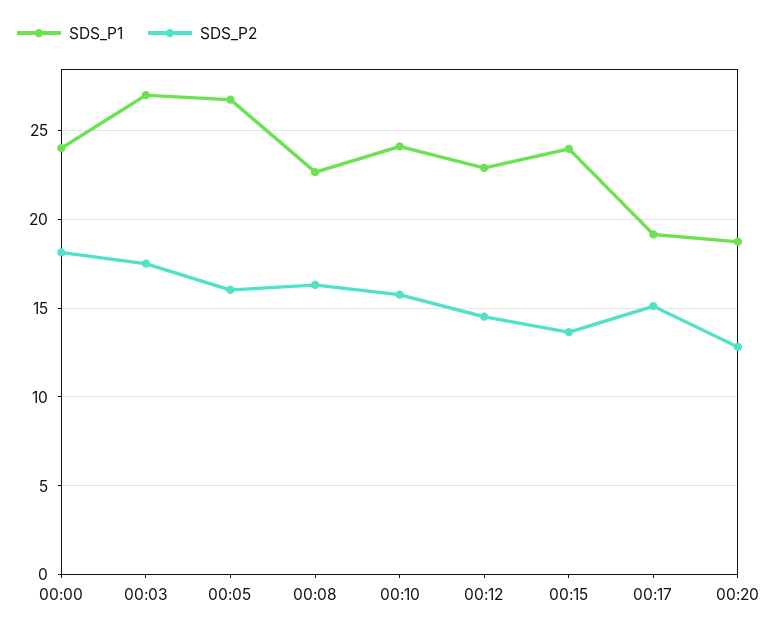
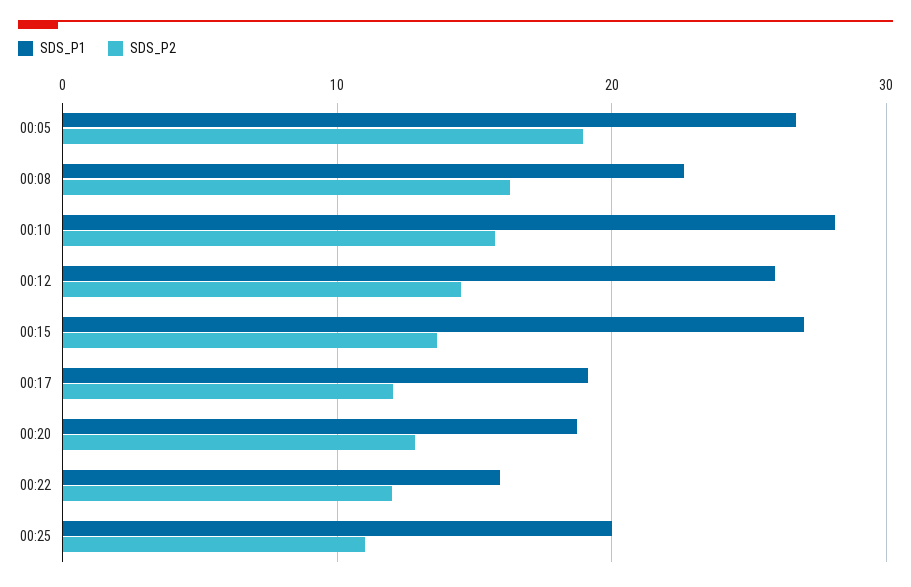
SDS_P1, 00:00: 24 -> none
SDS_P2, 00:00: 18 -> none
SDS_P1, 00:03: 27 -> none
SDS_P2, 00:03: 17.5 -> none
SDS_P2, 00:05: 16 -> 19
SDS_P1, 00:10: 24 -> 28
SDS_P1, 00:12: 23 -> 26
SDS_P1, 00:15: 24 -> 27
SDS_P2, 00:17: 15 -> 12
SDS_P1, 00:22: none -> 16
SDS_P2, 00:22: none -> 12
SDS_P1, 00:25: none -> 20
SDS_P2, 00:25: none -> 11

